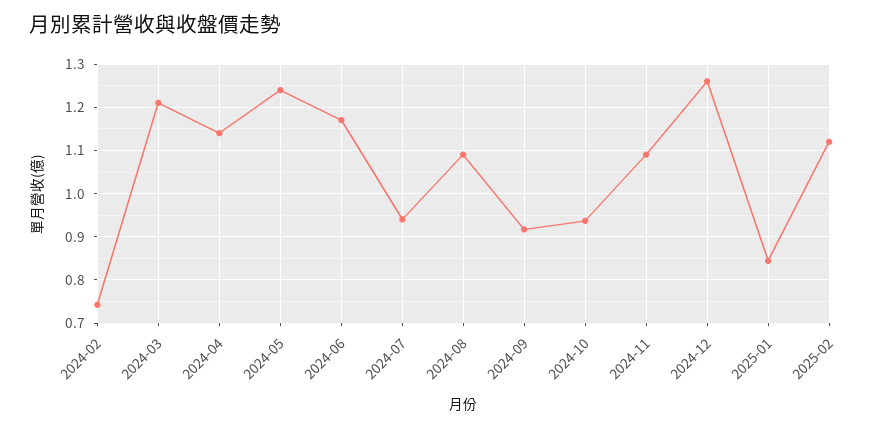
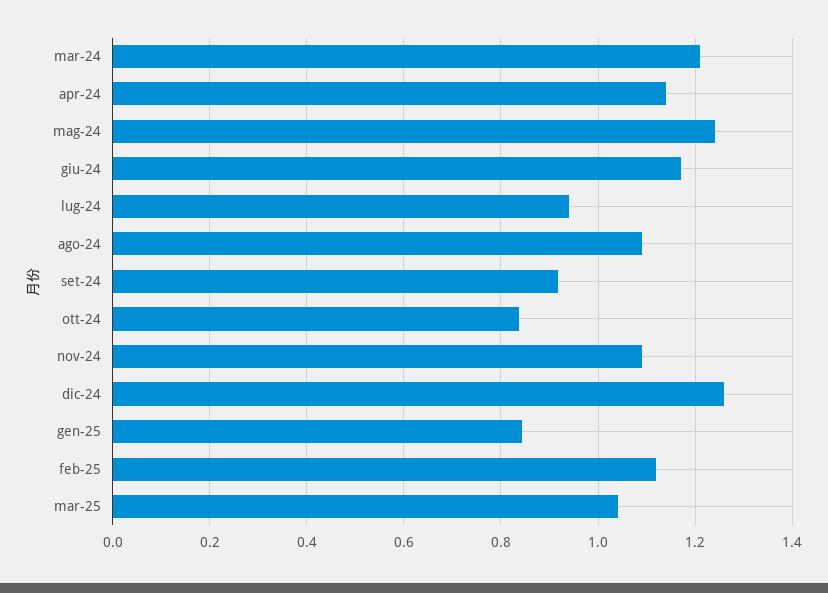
2024-02: 0.74 -> none
2024-10: 0.94 -> 0.84
mar-25: none -> 1.04

